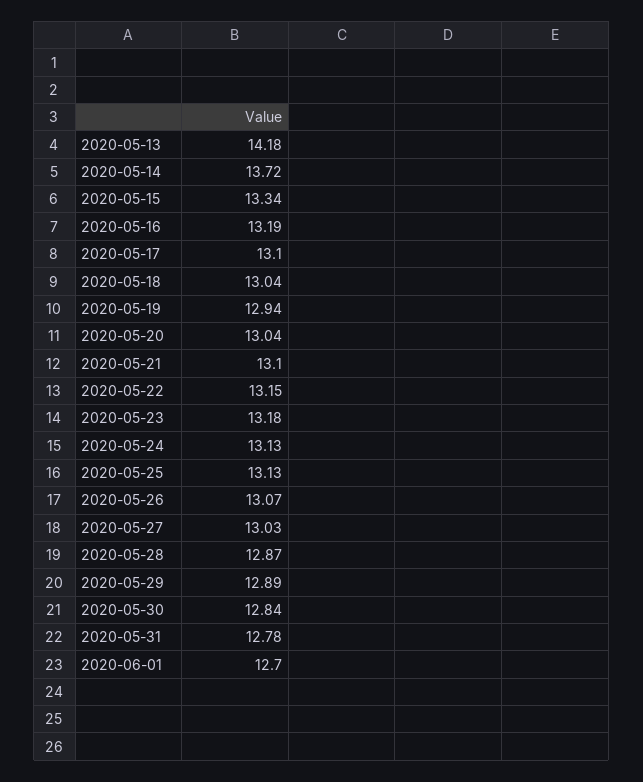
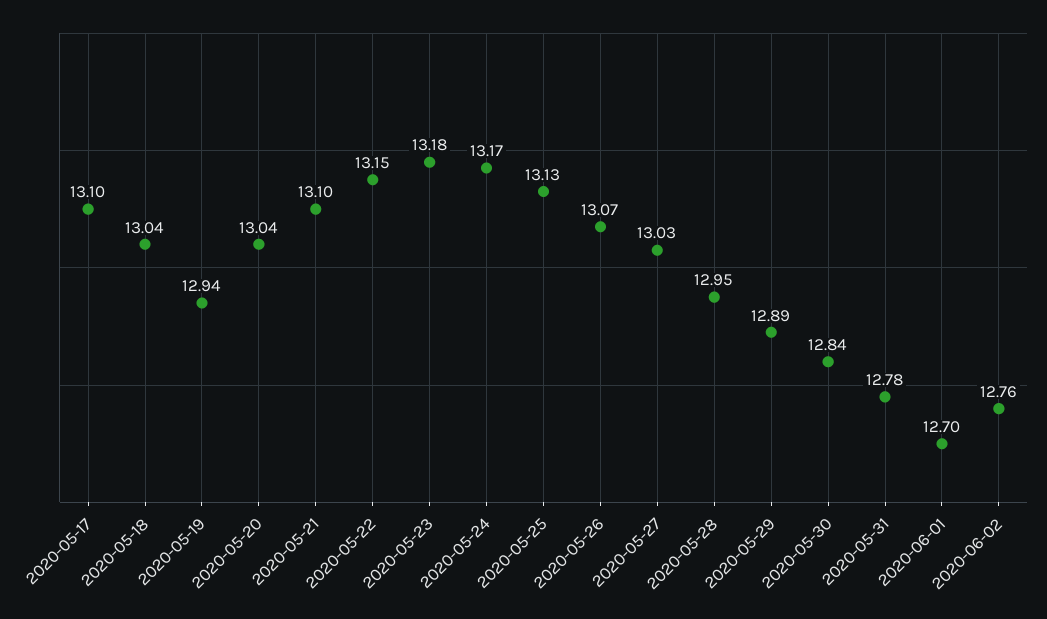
2020-05-13: 14.18 -> none
2020-05-14: 13.72 -> none
2020-05-15: 13.34 -> none
2020-05-16: 13.19 -> none
2020-05-24: 13.13 -> 13.17
2020-05-28: 12.87 -> 12.95
2020-06-02: none -> 12.76

